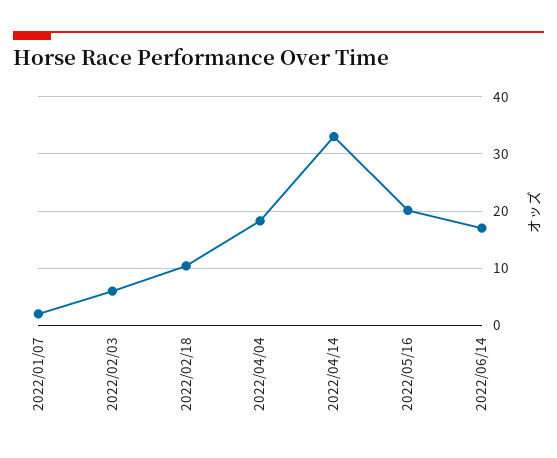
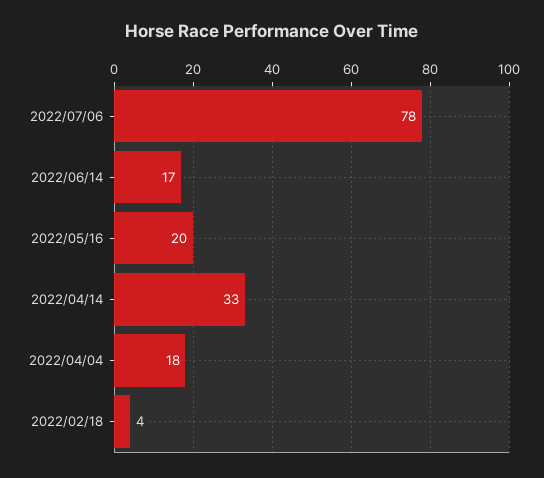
2022/01/07: 2 -> none
2022/02/03: 6 -> none
2022/02/18: 10 -> 4
2022/07/06: none -> 78

